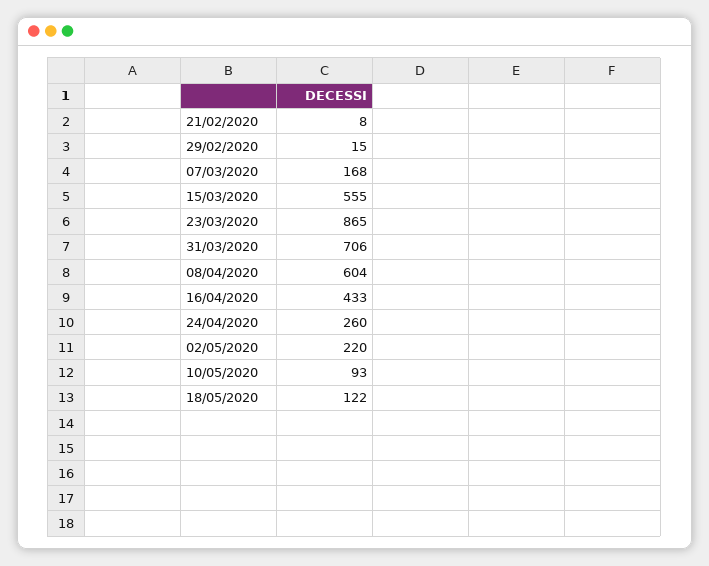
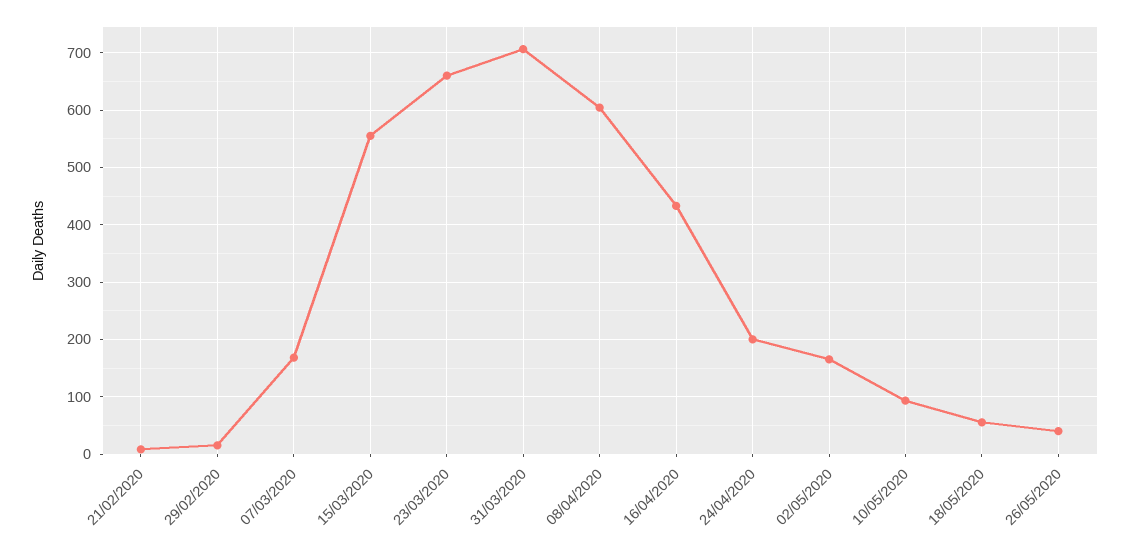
23/03/2020: 865 -> 660
24/04/2020: 260 -> 200
02/05/2020: 220 -> 160
18/05/2020: 122 -> 60
26/05/2020: none -> 40

